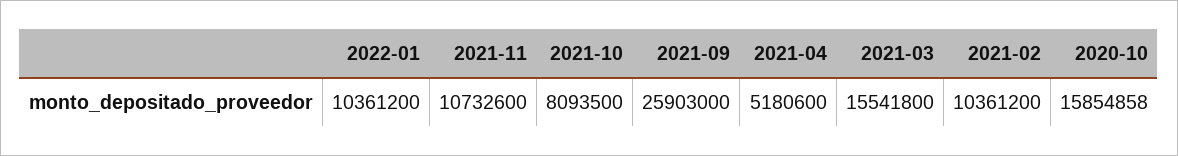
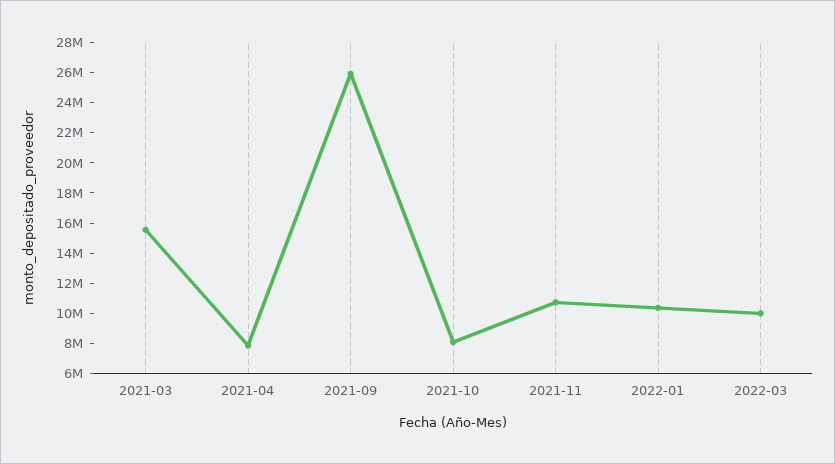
2021-04: 5180600 -> 8000000
2021-02: 10361200 -> none
2020-10: 15854858 -> none
2022-03: none -> 10000000

